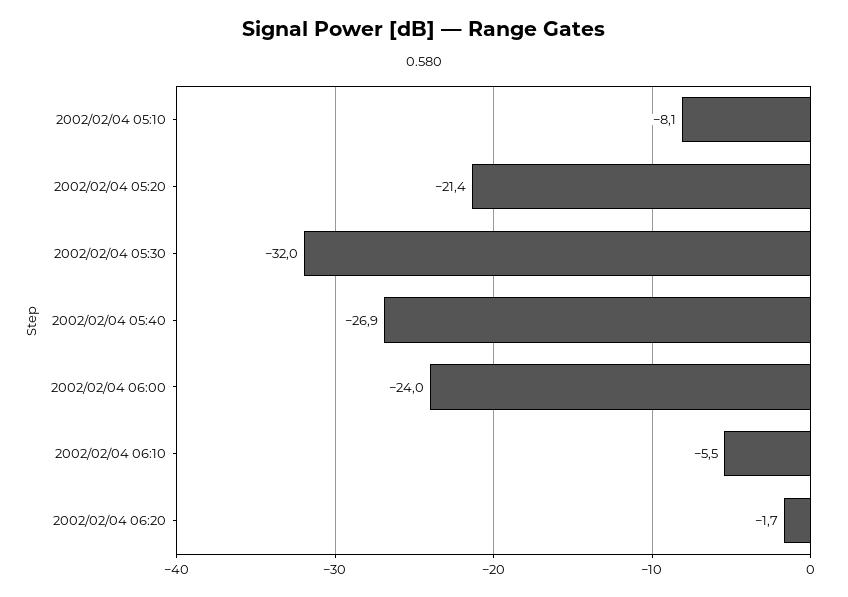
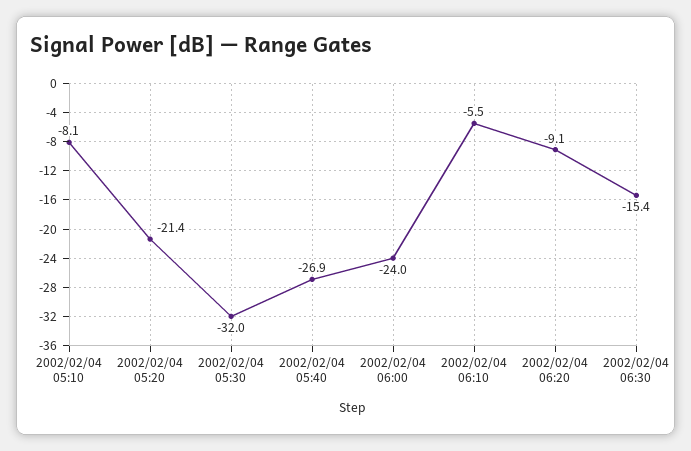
2002/02/04 06:20: -1.7 -> -9.1
2002/02/04 06:30: none -> -15.4

